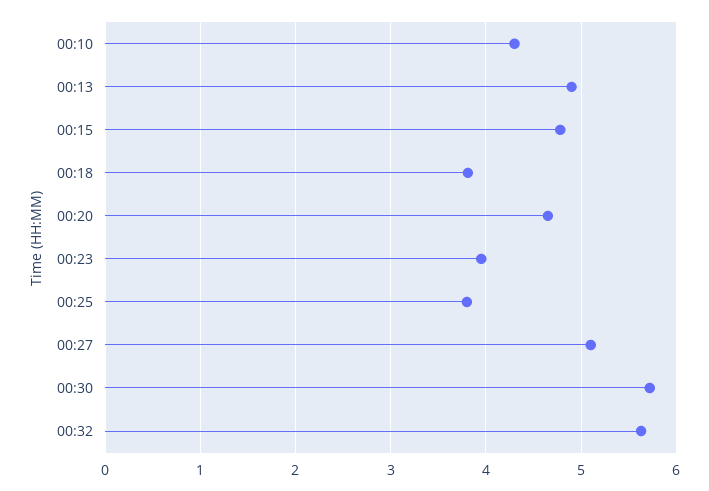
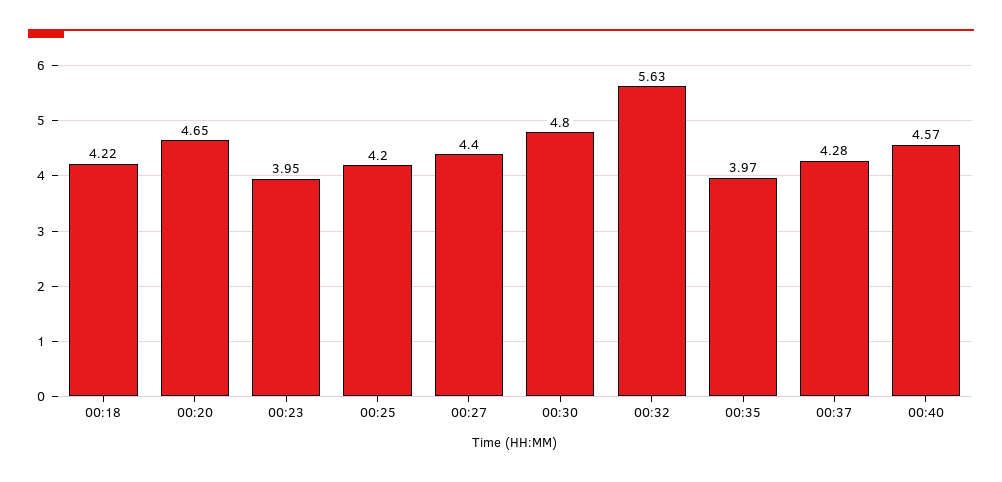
00:10: 4.3 -> none
00:13: 4.9 -> none
00:15: 4.8 -> none
00:18: 3.8 -> 4.22
00:25: 3.8 -> 4.2
00:27: 5.1 -> 4.4
00:30: 5.7 -> 4.8
00:35: none -> 3.97
00:37: none -> 4.28
00:40: none -> 4.57

